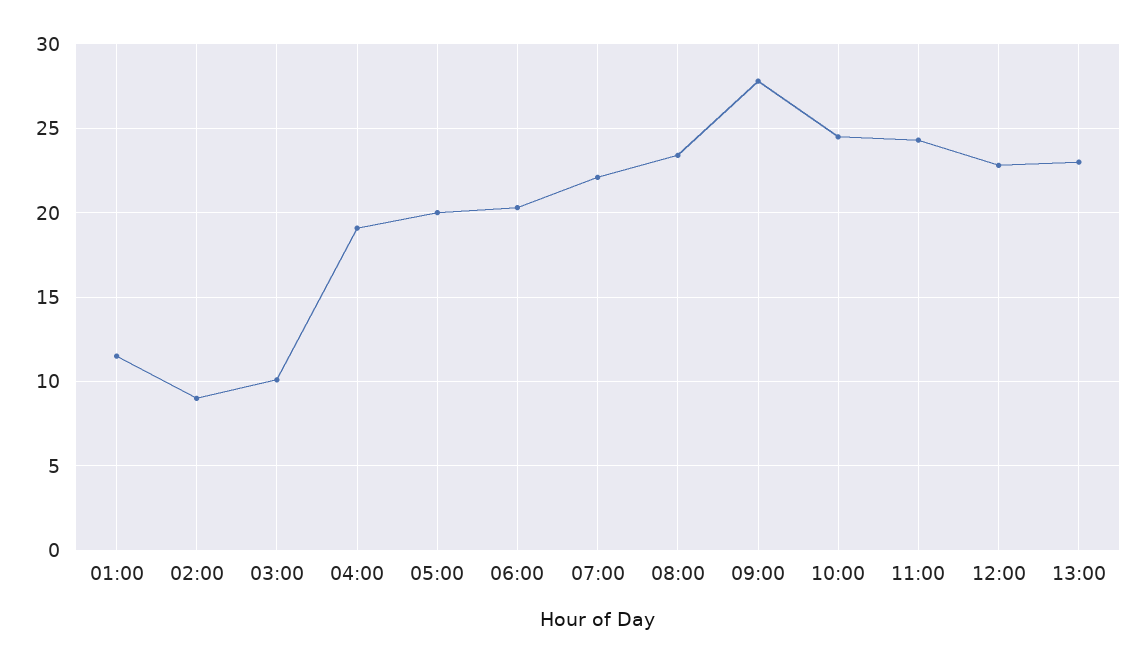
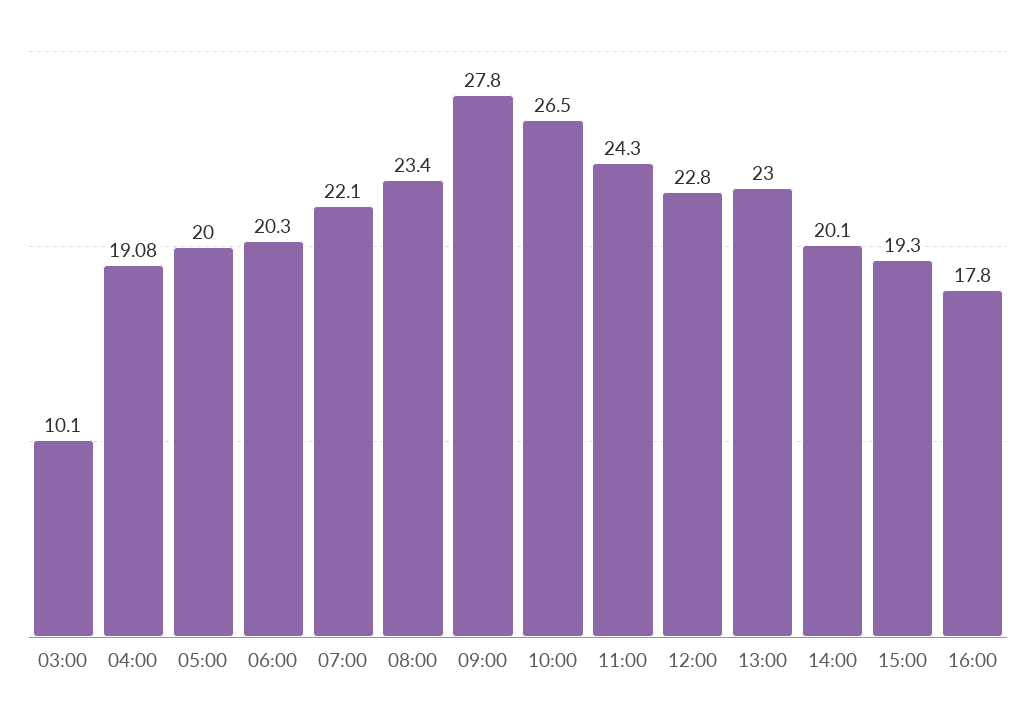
01:00: 11.5 -> none
02:00: 9 -> none
10:00: 24.5 -> 26.5
14:00: none -> 20.1
15:00: none -> 19.3
16:00: none -> 17.8

